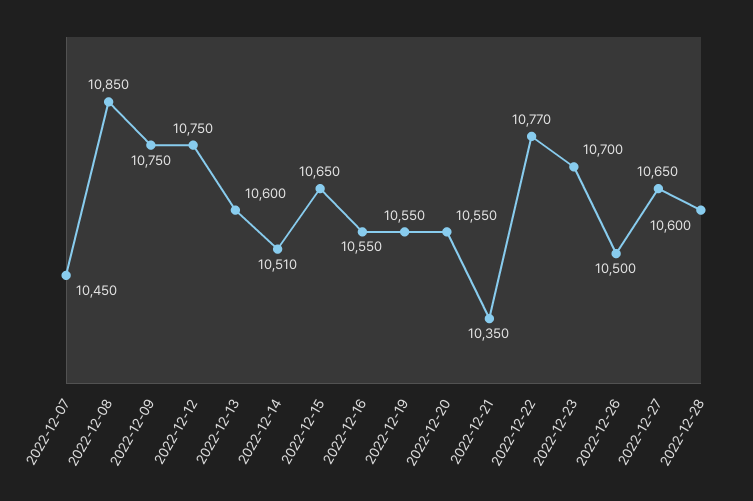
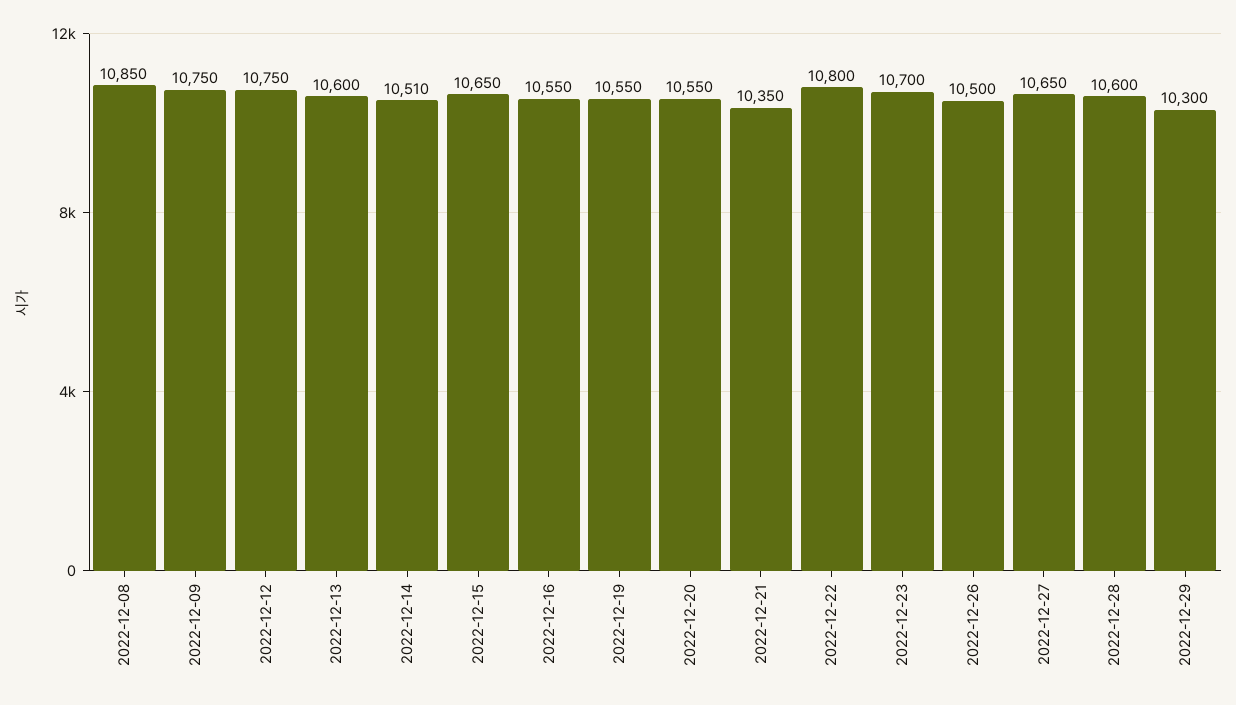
2022-12-07: 10450 -> none
2022-12-22: 10770 -> 10800
2022-12-29: none -> 10300

